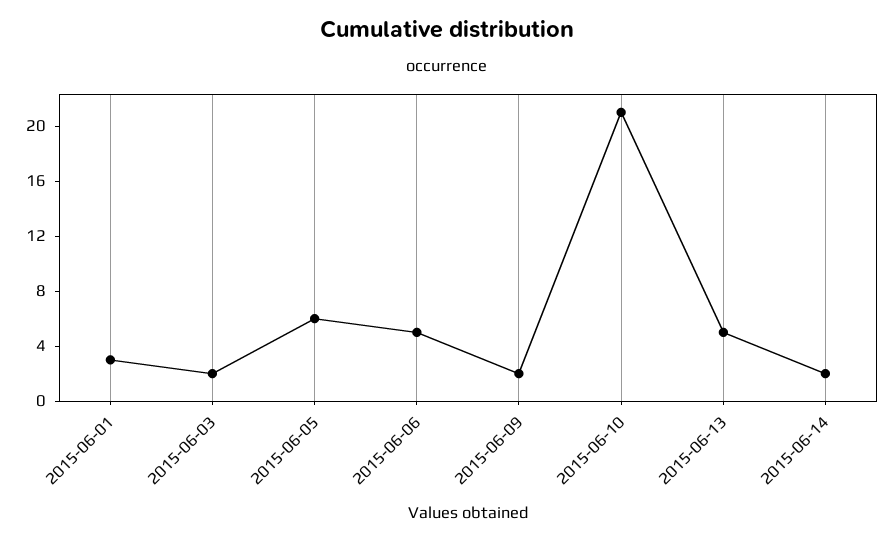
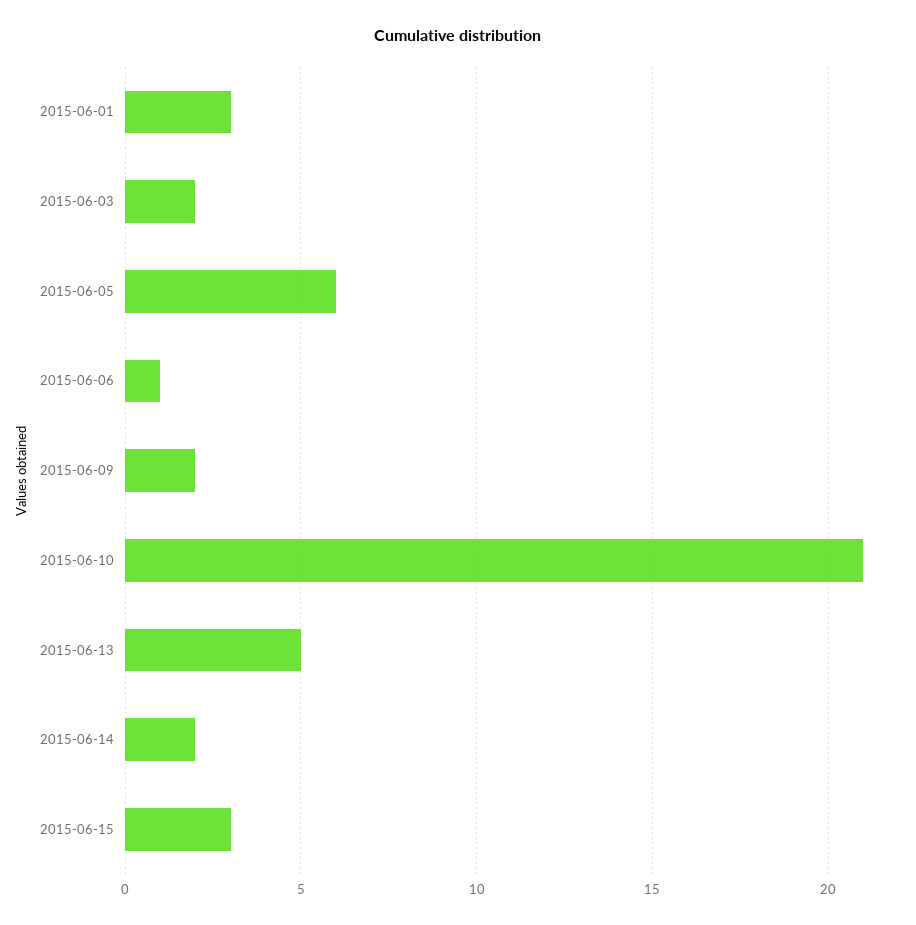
2015-06-06: 5 -> 1
2015-06-15: none -> 3

